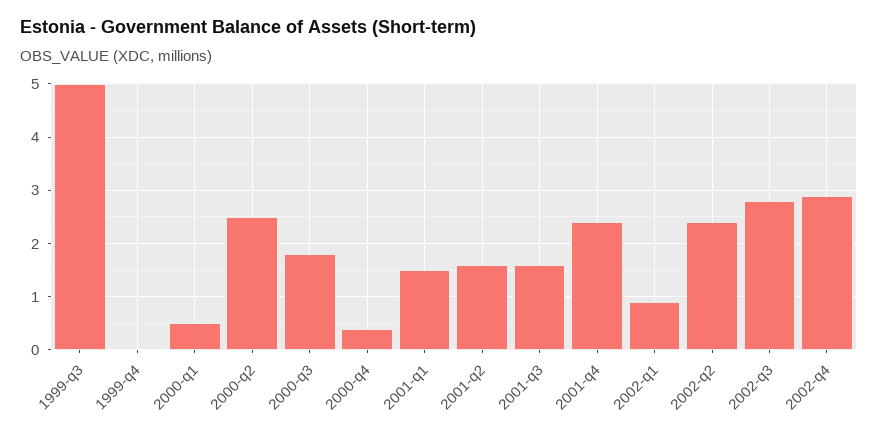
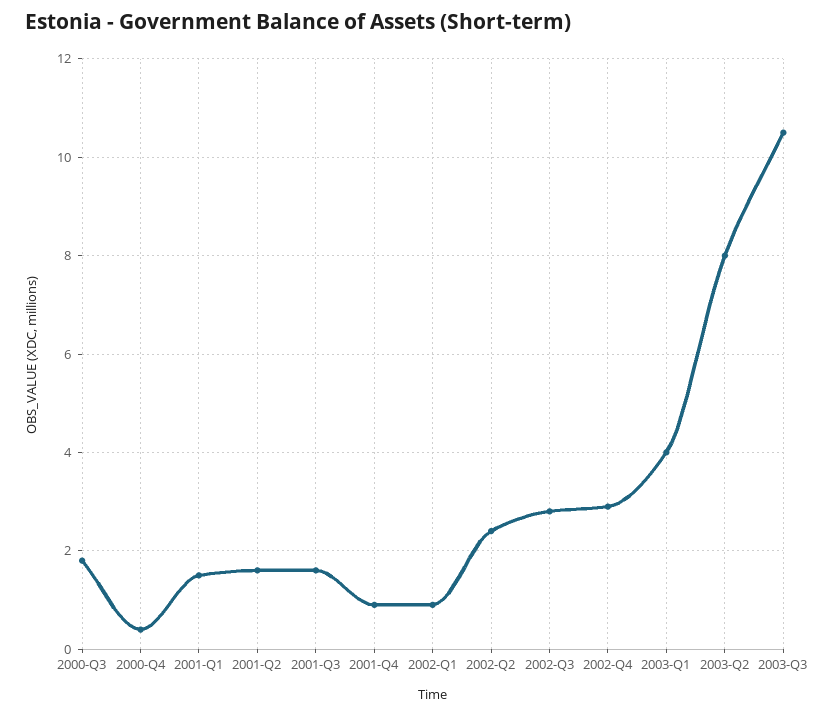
1999-q3: 5 -> none
1999-q4: 0 -> none
2000-q1: 0.5 -> none
2000-q2: 2.5 -> none
2001-q4: 2.5 -> 1
2003-Q1: none -> 4
2003-Q2: none -> 8
2003-Q3: none -> 10.5

